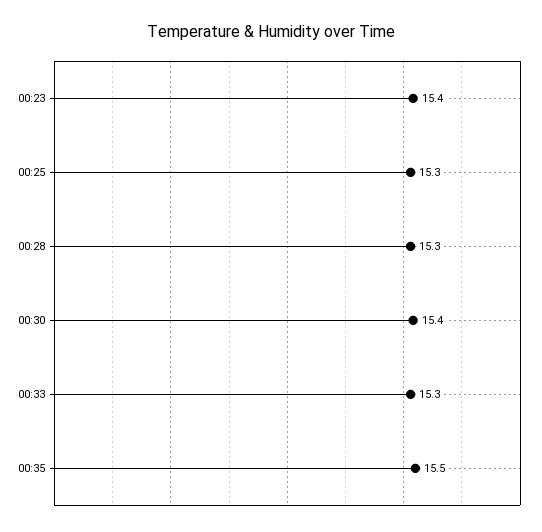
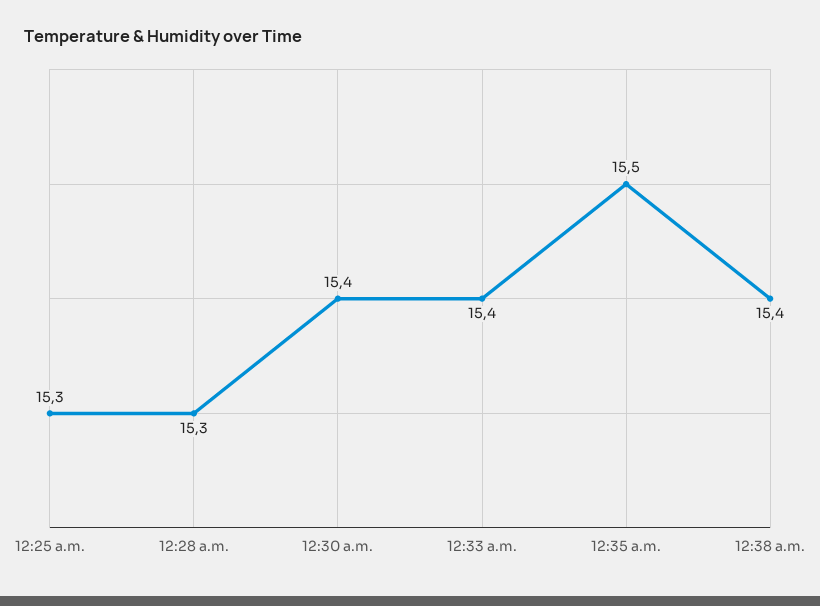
00:23: 15.4 -> none
00:33: 15.3 -> 15.4
12:38 a.m.: none -> 15.4

